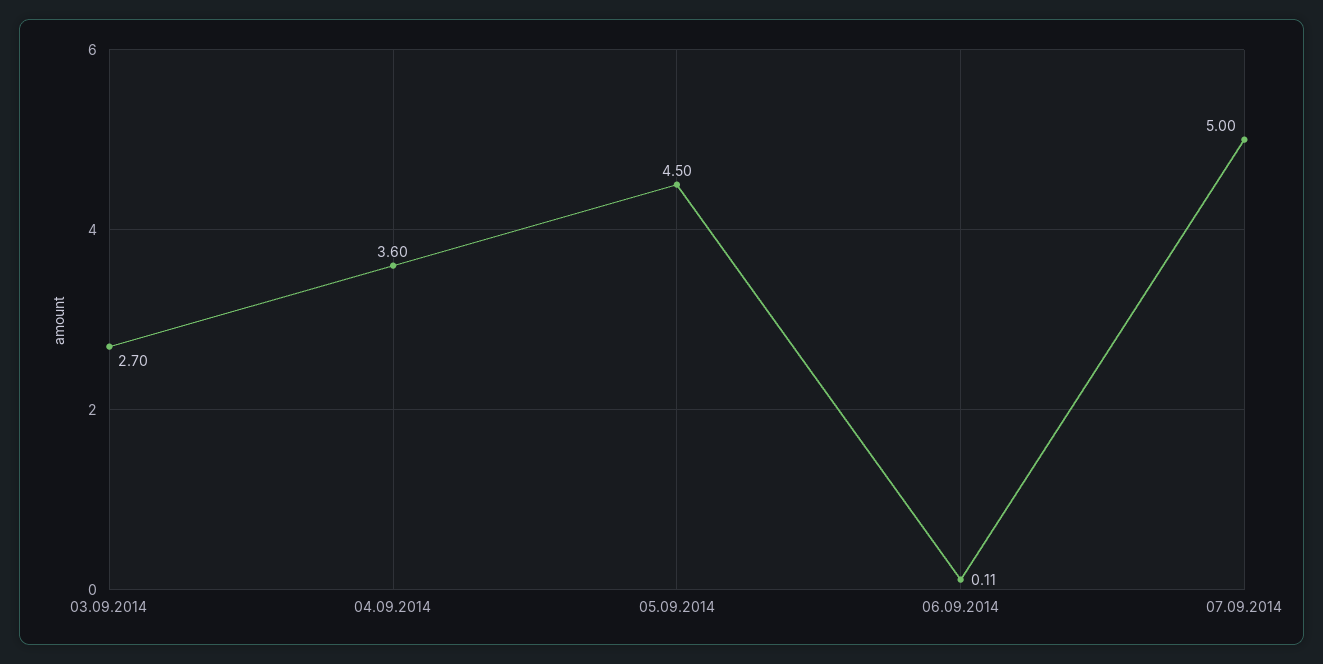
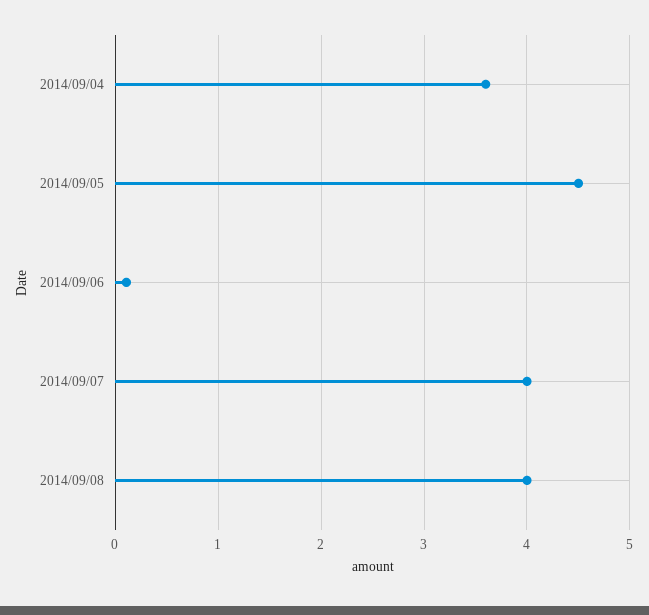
03.09.2014: 2.7 -> none
07.09.2014: 5 -> 4
2014/09/08: none -> 4

